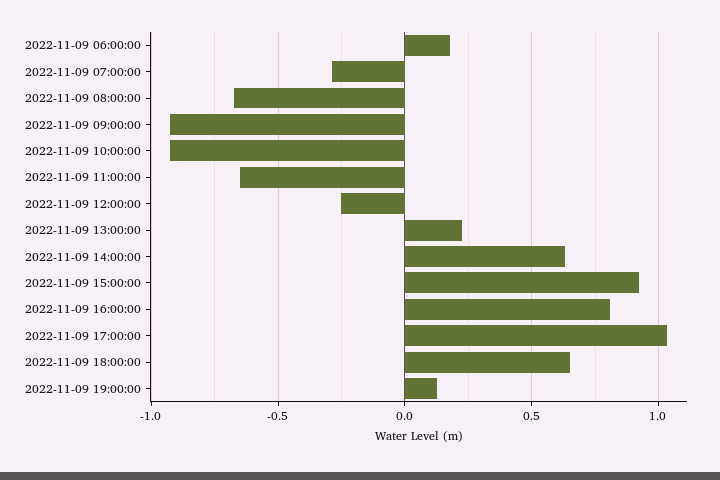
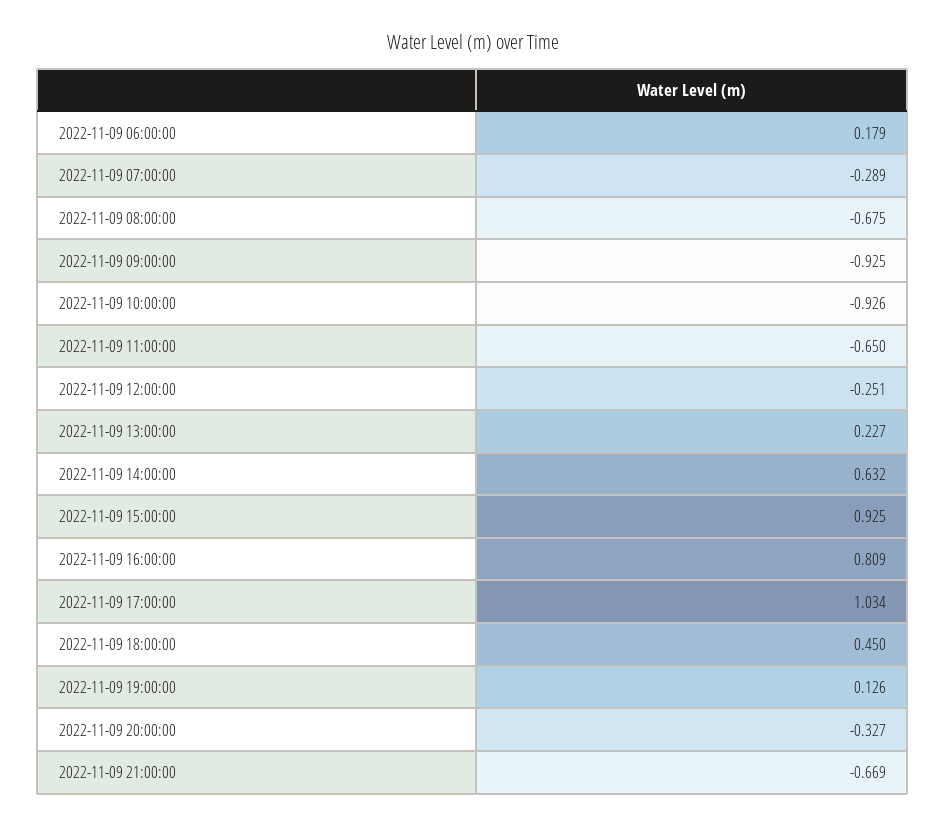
2022-11-09 18:00:00: 0.65 -> 0.45
2022-11-09 20:00:00: none -> -0.327
2022-11-09 21:00:00: none -> -0.669

